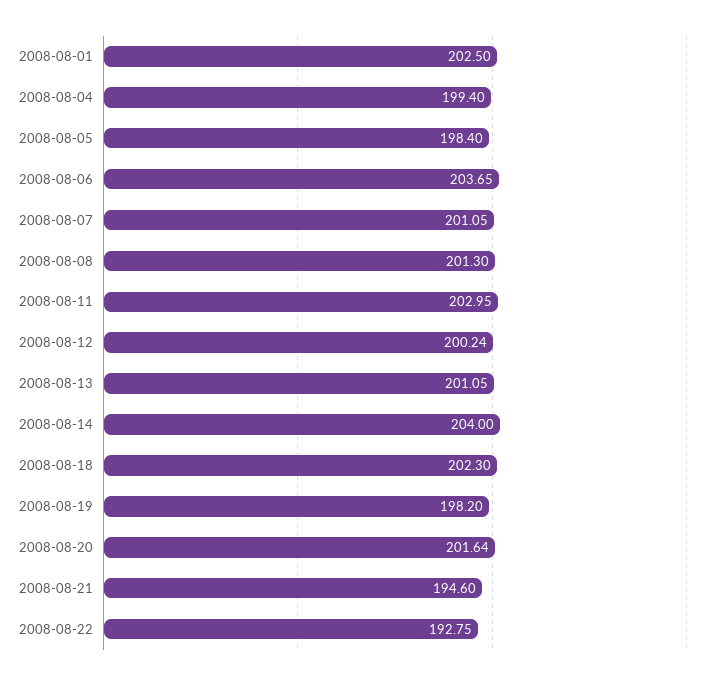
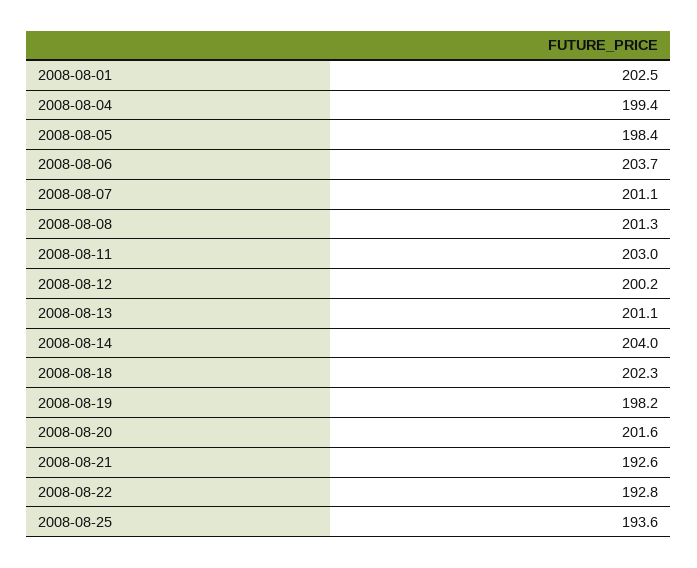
2008-08-21: 194.6 -> 192.6
2008-08-25: none -> 193.6

